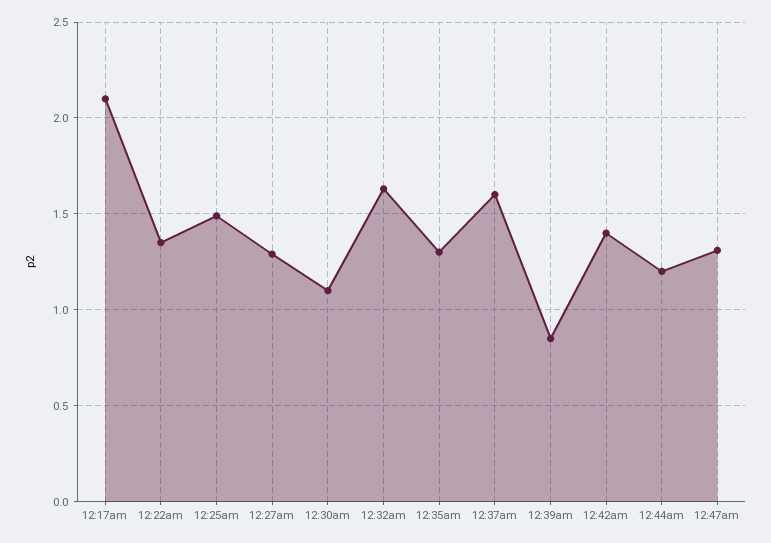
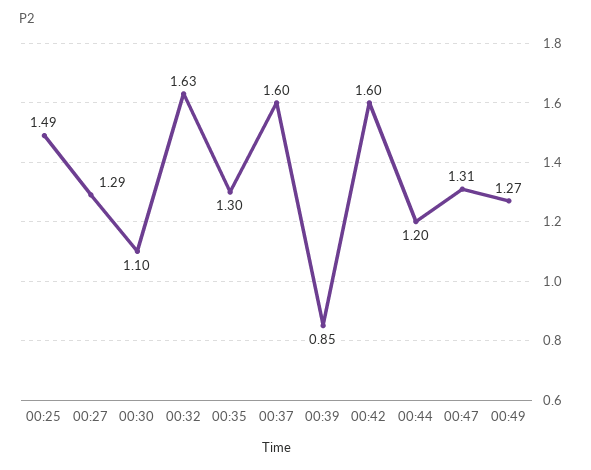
12:17am: 2.1 -> none
12:22am: 1.35 -> none
12:42am: 1.4 -> 1.6
00:49: none -> 1.27

